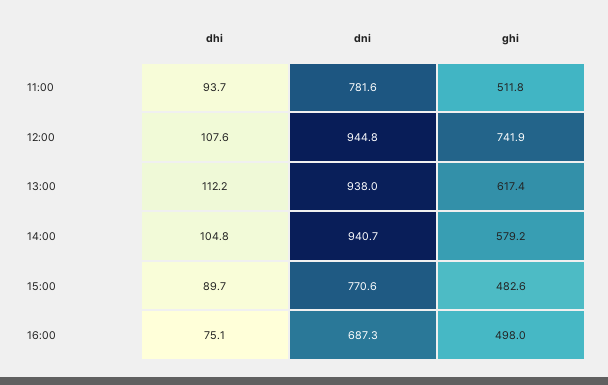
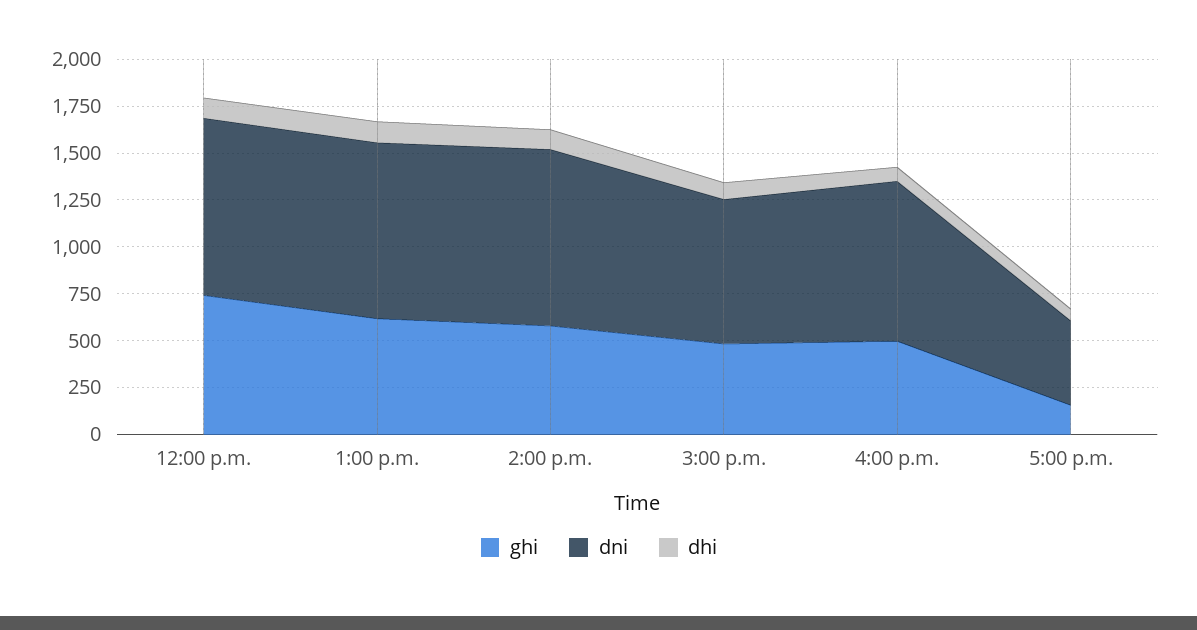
dhi, 11:00: 93.7 -> none
dni, 11:00: 781.6 -> none
ghi, 11:00: 511.8 -> none
dni, 16:00: 687.3 -> 850
ghi, 5:00 p.m.: none -> 150
dni, 5:00 p.m.: none -> 450
dhi, 5:00 p.m.: none -> 50

